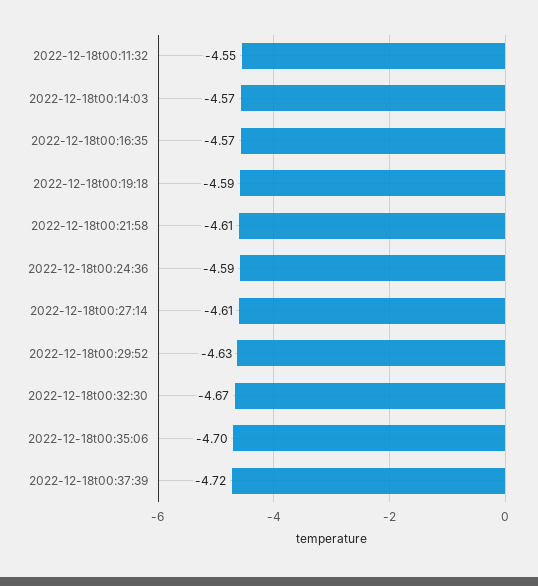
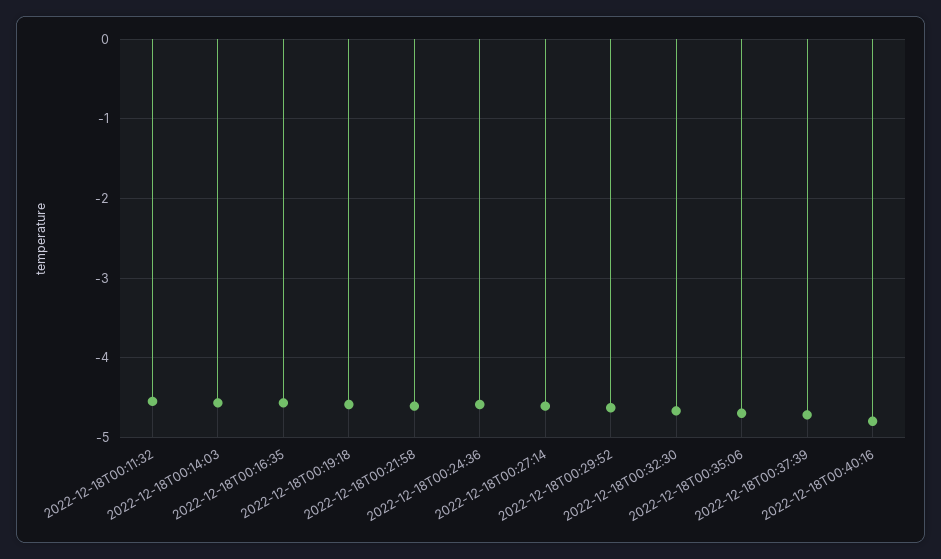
2022-12-18T00:40:16: none -> -4.8

